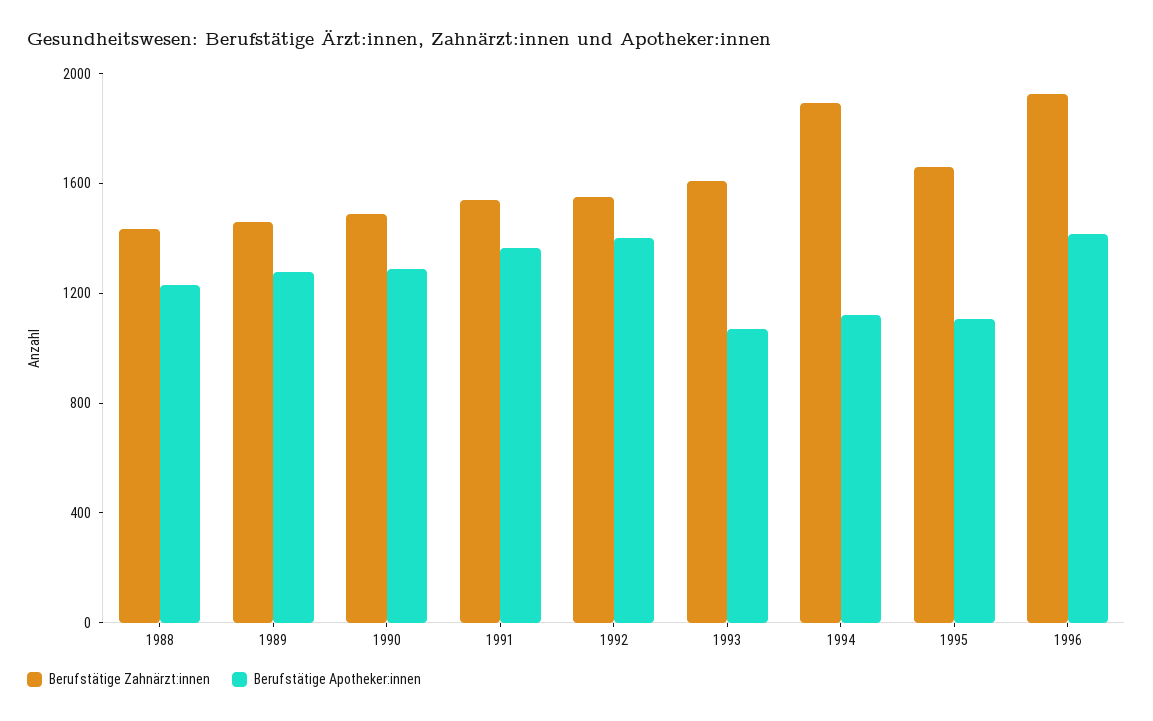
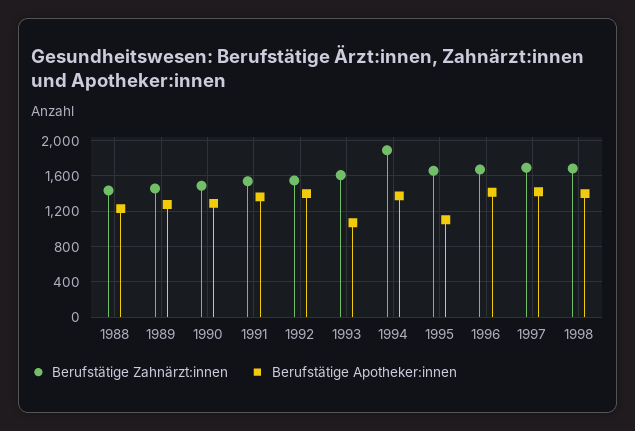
Berufstätige Apotheker:innen, 1994: 1100 -> 1400
Berufstätige Zahnärzt:innen, 1996: 1900 -> 1700
Berufstätige Zahnärzt:innen, 1997: none -> 1700
Berufstätige Apotheker:innen, 1997: none -> 1400
Berufstätige Zahnärzt:innen, 1998: none -> 1700
Berufstätige Apotheker:innen, 1998: none -> 1400

